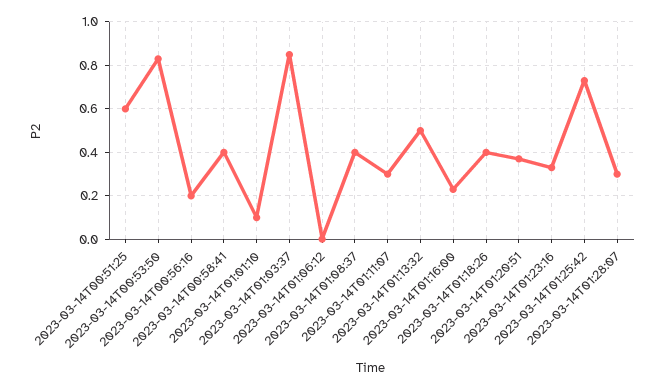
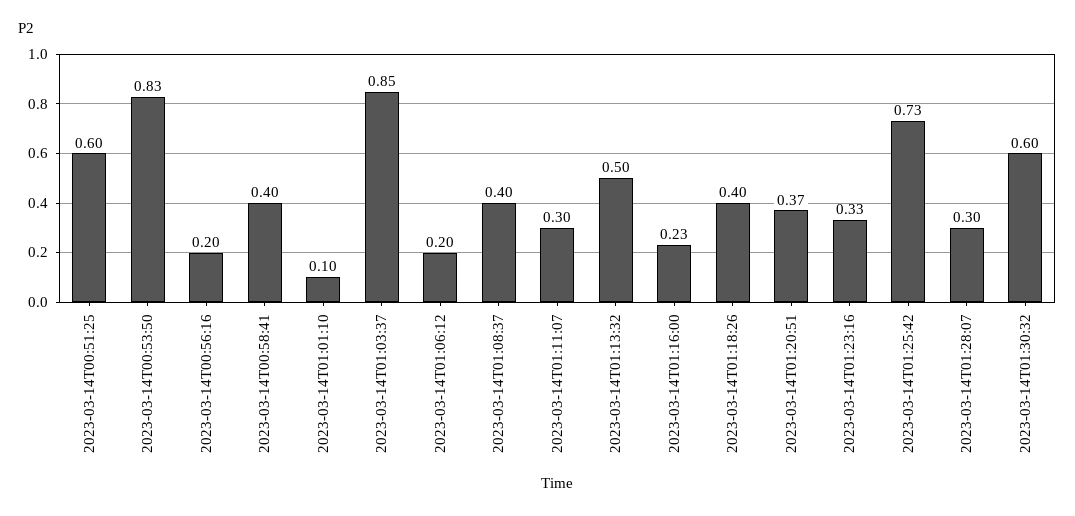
2023-03-14T01:06:12: 0 -> 0.2
2023-03-14T01:30:32: none -> 0.6

